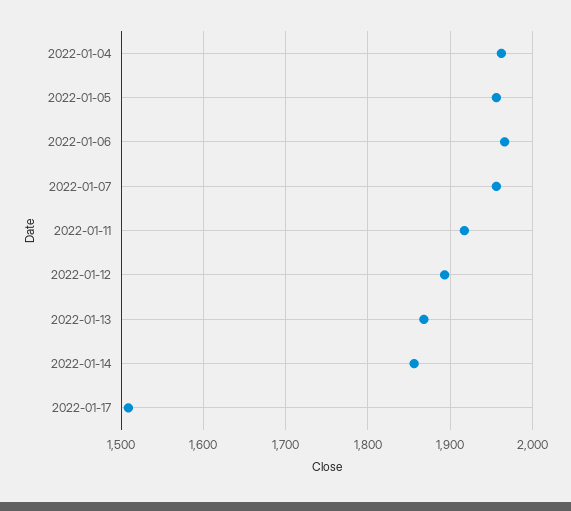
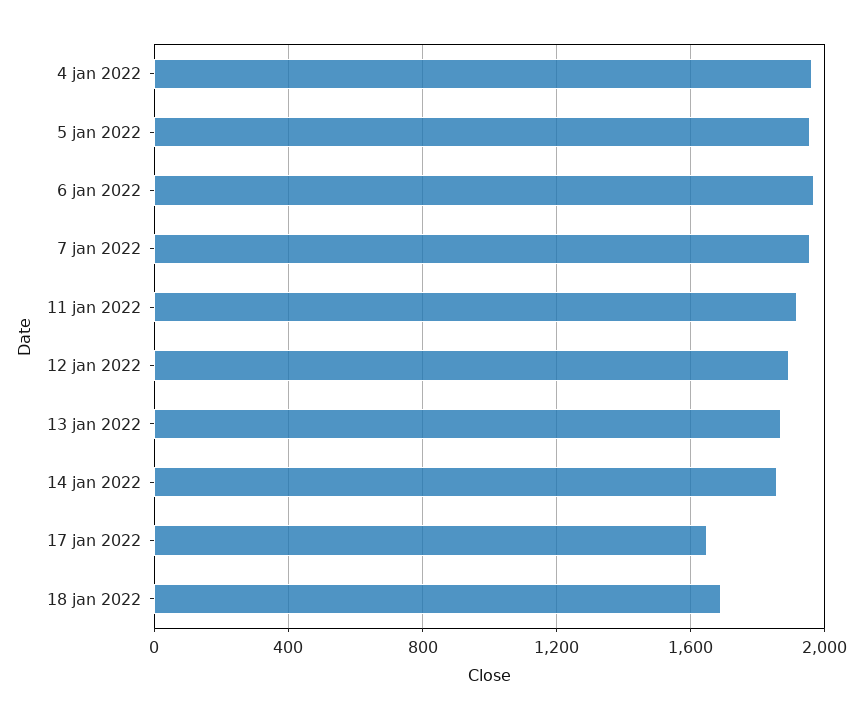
2022-01-17: 1510 -> 1650
18 jan 2022: none -> 1700

